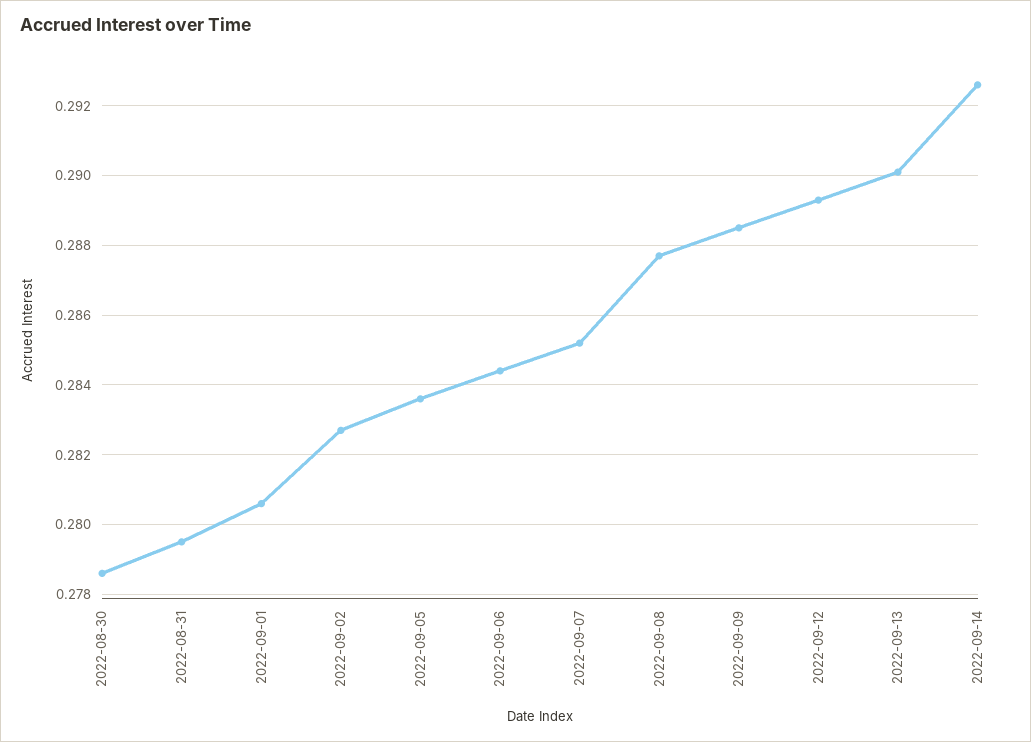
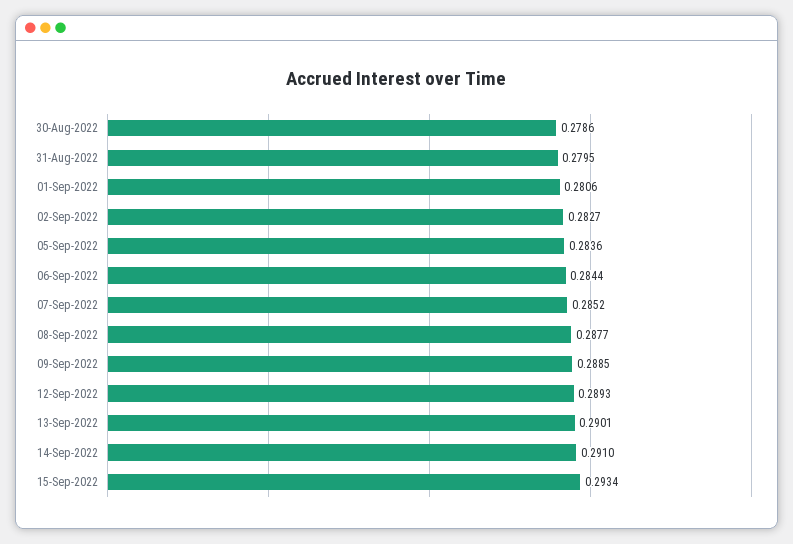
2022-09-14: 0.2925 -> 0.291
15-Sep-2022: none -> 0.2934

